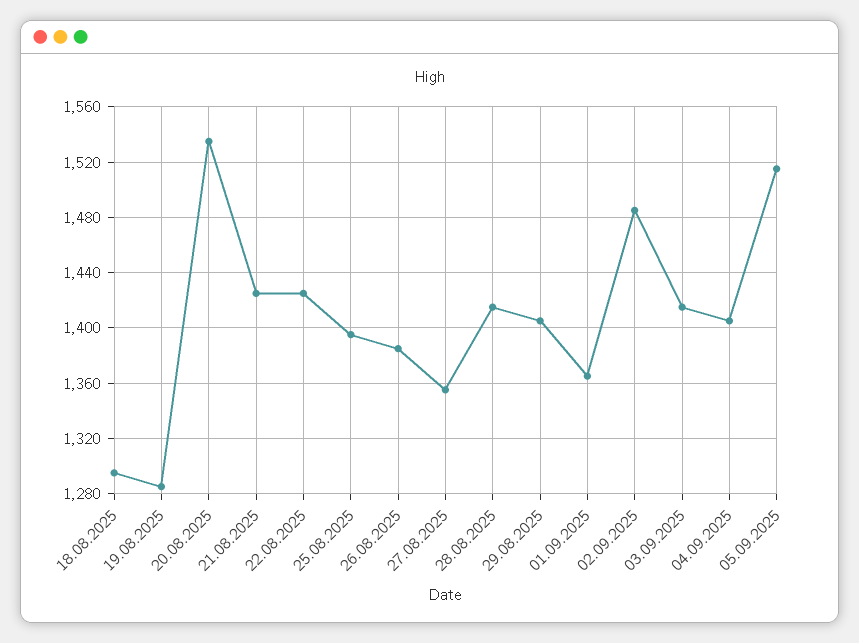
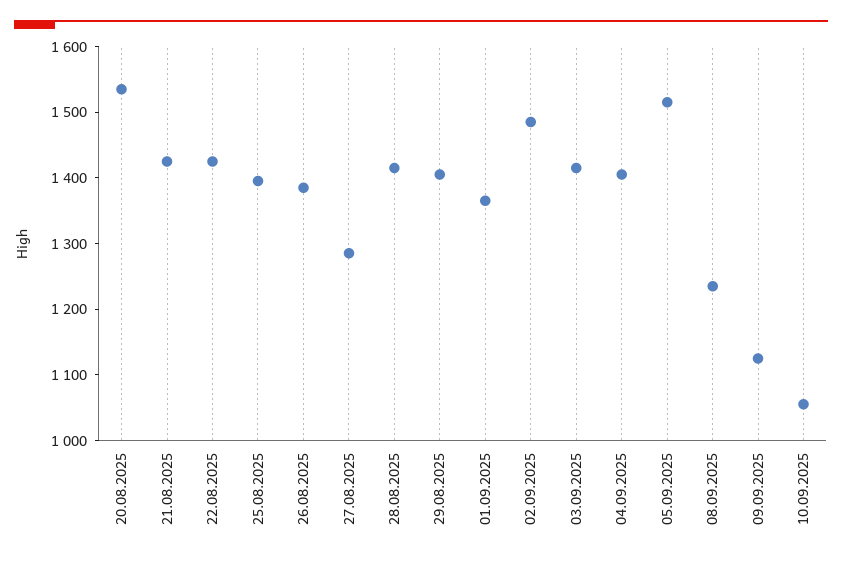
18.08.2025: 1295 -> none
19.08.2025: 1285 -> none
27.08.2025: 1355 -> 1280
08.09.2025: none -> 1240
09.09.2025: none -> 1120
10.09.2025: none -> 1060

